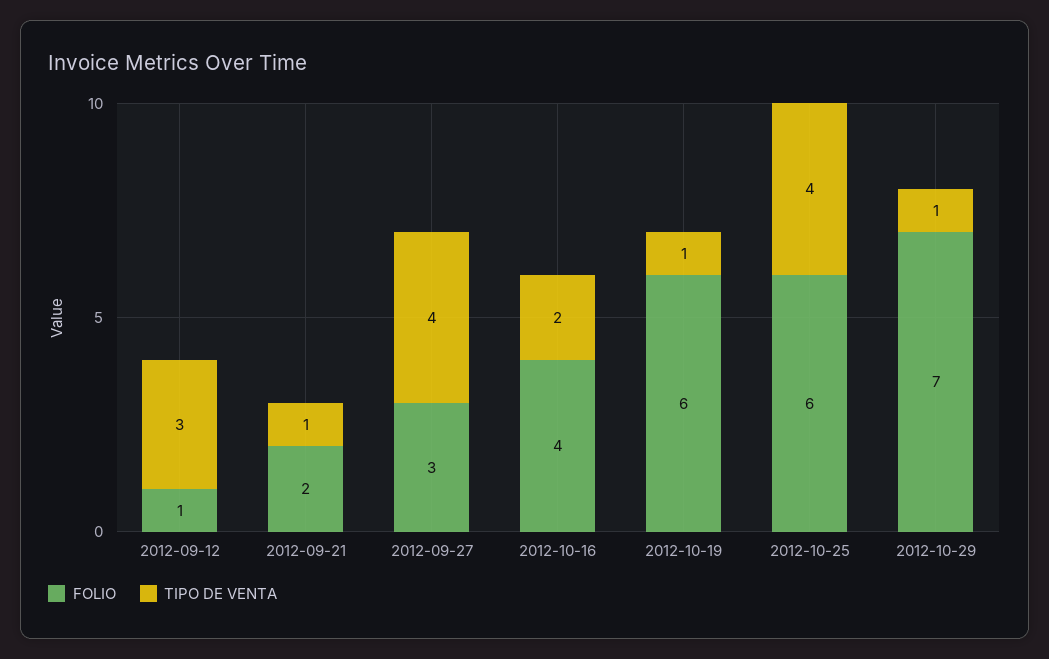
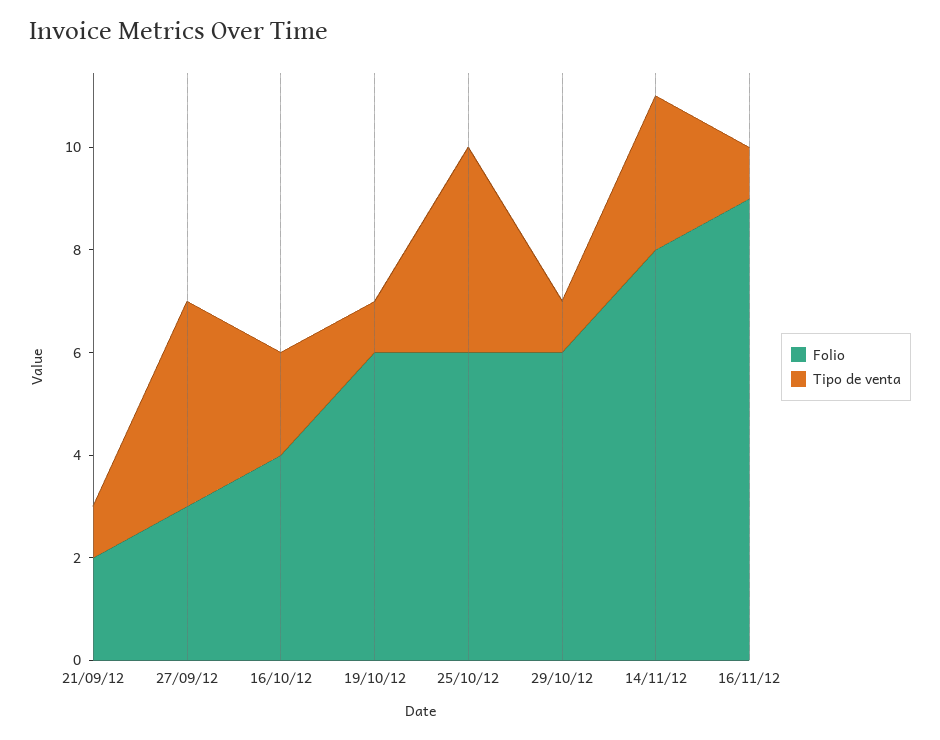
FOLIO, 2012-09-12: 1 -> none
TIPO DE VENTA, 2012-09-12: 3 -> none
FOLIO, 2012-10-29: 7 -> 6
FOLIO, 14/11/12: none -> 8
TIPO DE VENTA, 14/11/12: none -> 3
FOLIO, 16/11/12: none -> 9
TIPO DE VENTA, 16/11/12: none -> 1

